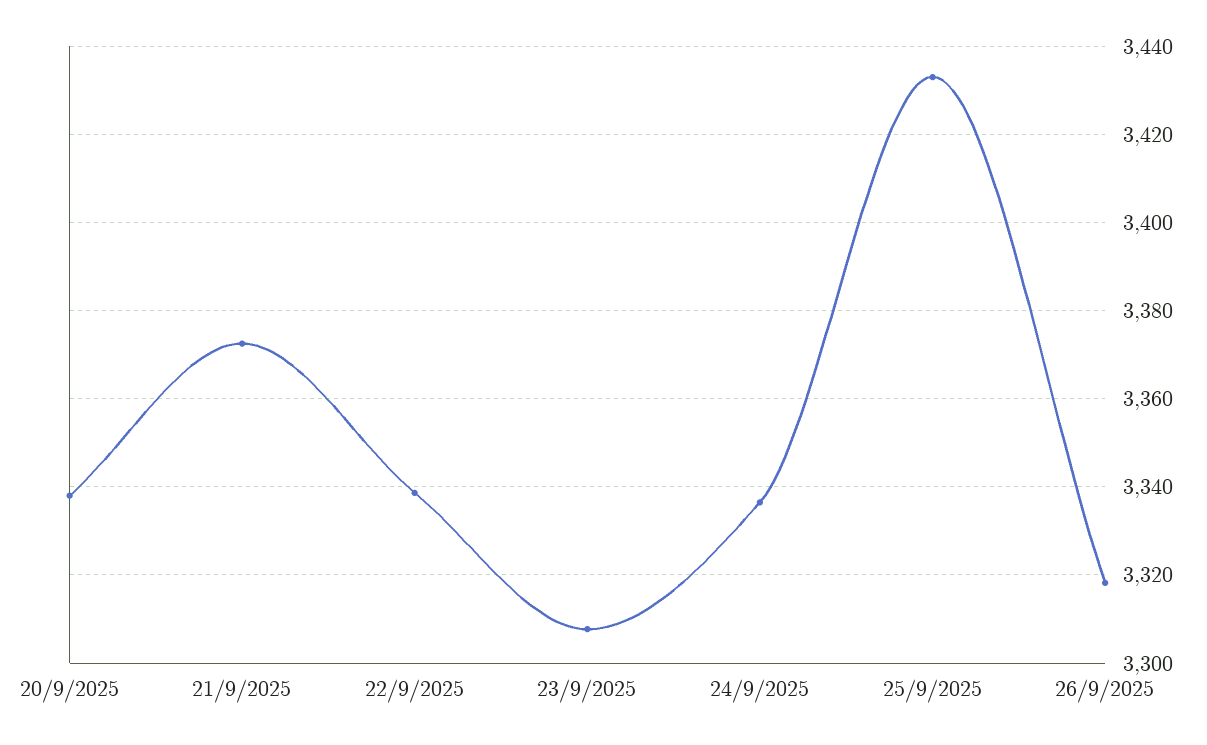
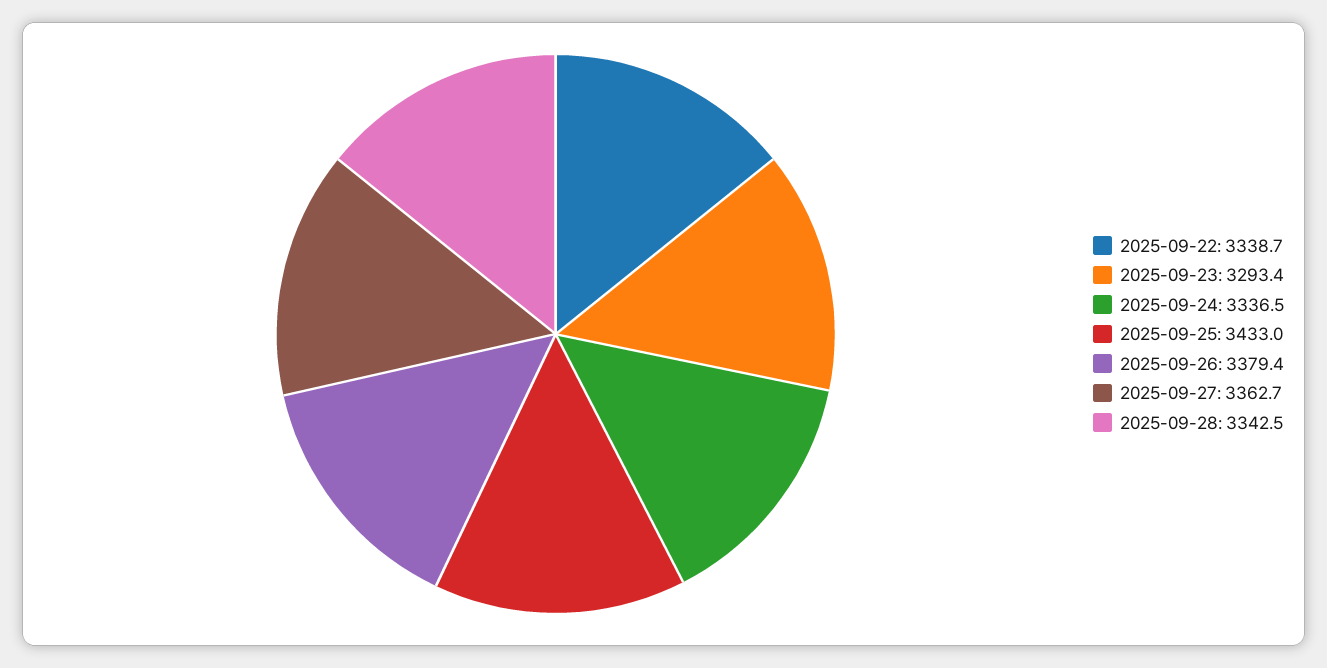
20/9/2025: 3338 -> none
21/9/2025: 3372 -> none
23/9/2025: 3308 -> 3293.4
26/9/2025: 3318 -> 3379.4
2025-09-27: none -> 3362.7
2025-09-28: none -> 3342.5

